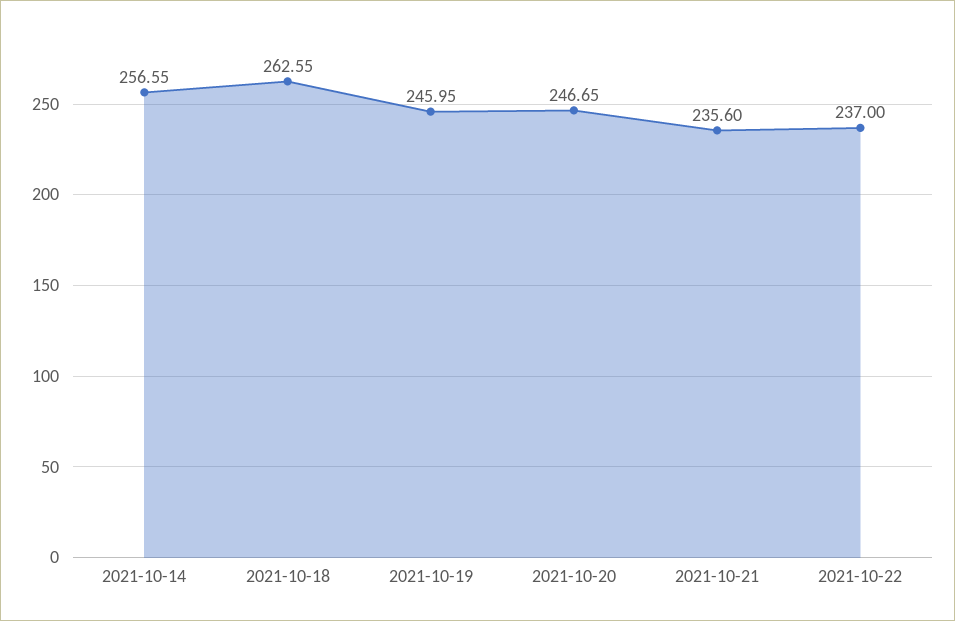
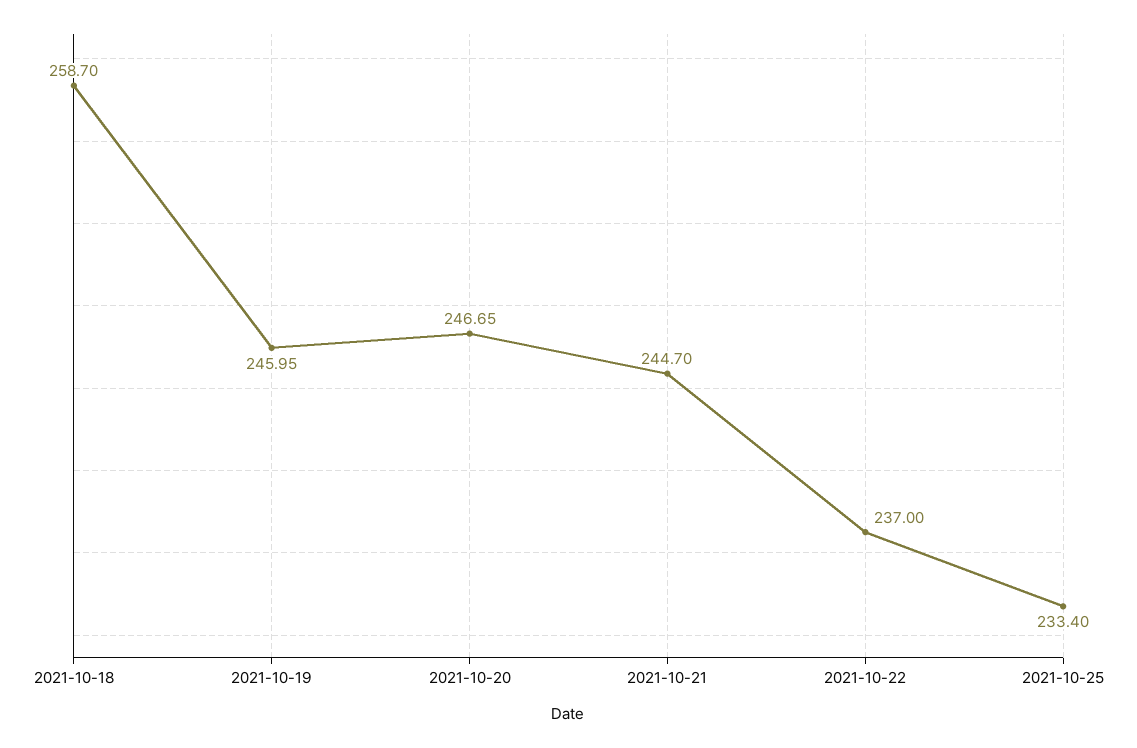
2021-10-14: 256.55 -> none
2021-10-18: 262.55 -> 258.7
2021-10-21: 235.6 -> 244.7
2021-10-25: none -> 233.4

